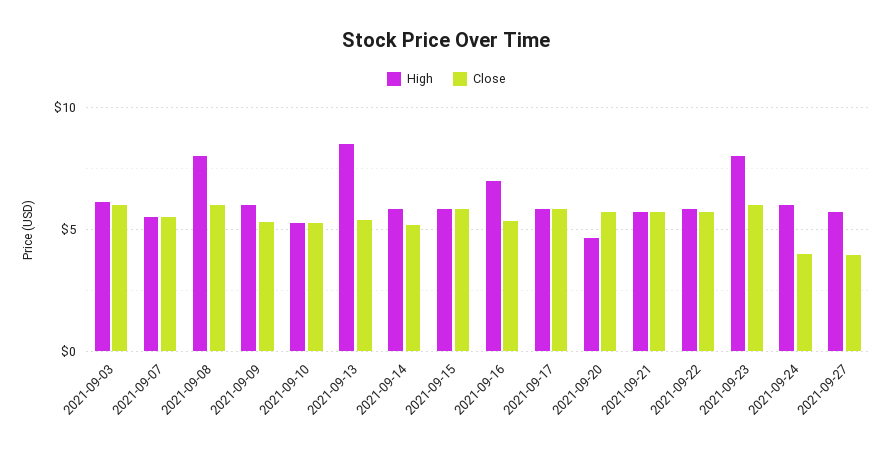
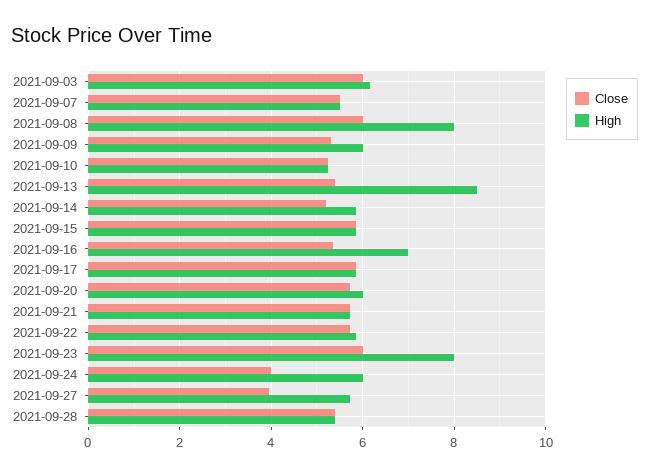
High, 2021-09-20: 4.5 -> 6
Close, 2021-09-28: none -> 5.4
High, 2021-09-28: none -> 5.4

